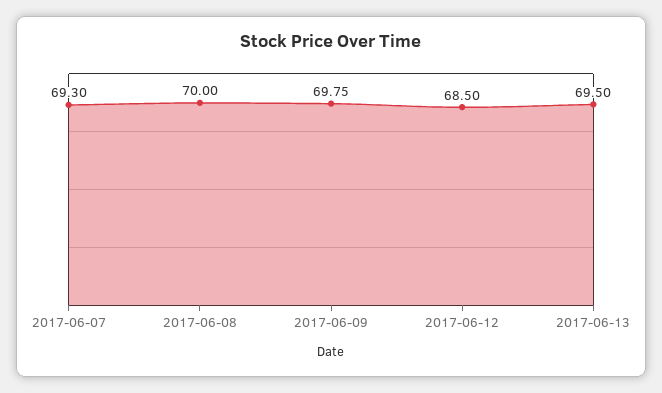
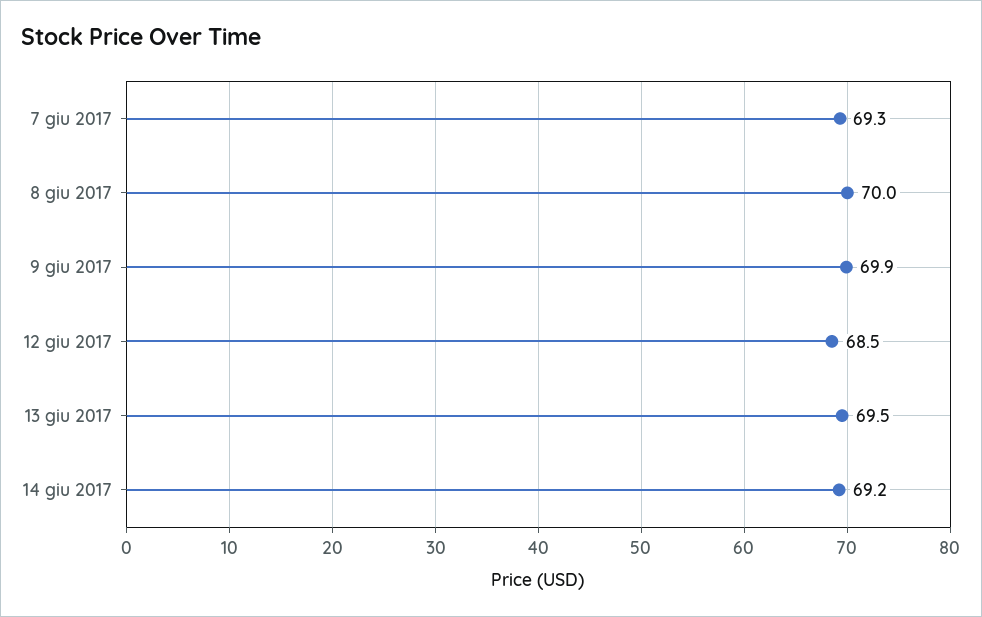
2017-06-09: 69.75 -> 69.9
14 giu 2017: none -> 69.2

